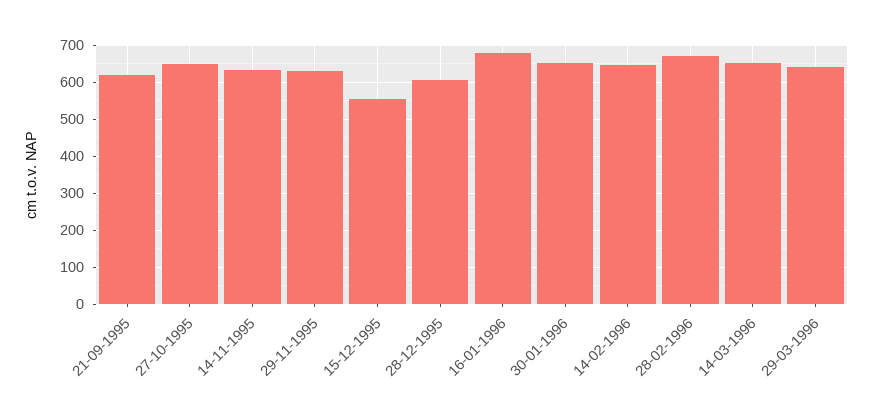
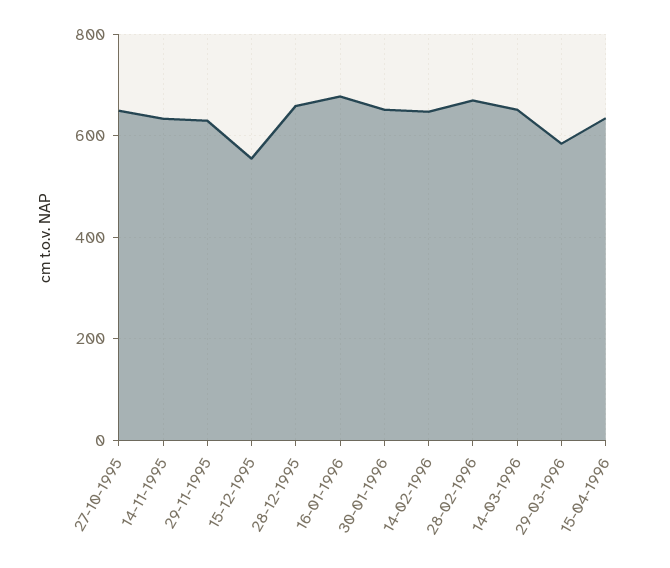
21-09-1995: 620 -> none
28-12-1995: 600 -> 660
29-03-1996: 640 -> 580
15-04-1996: none -> 640

